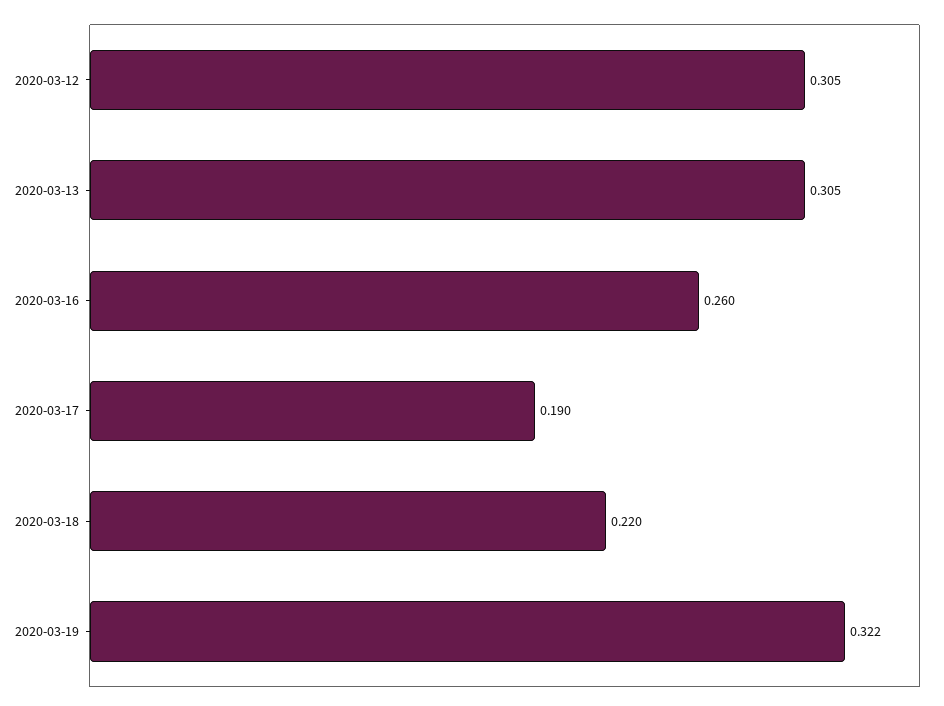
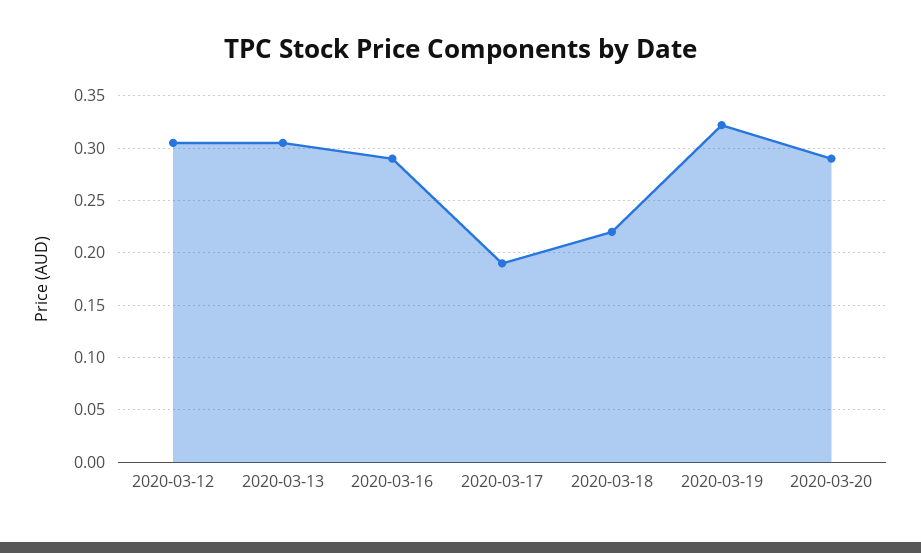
2020-03-16: 0.26 -> 0.29
2020-03-20: none -> 0.29

